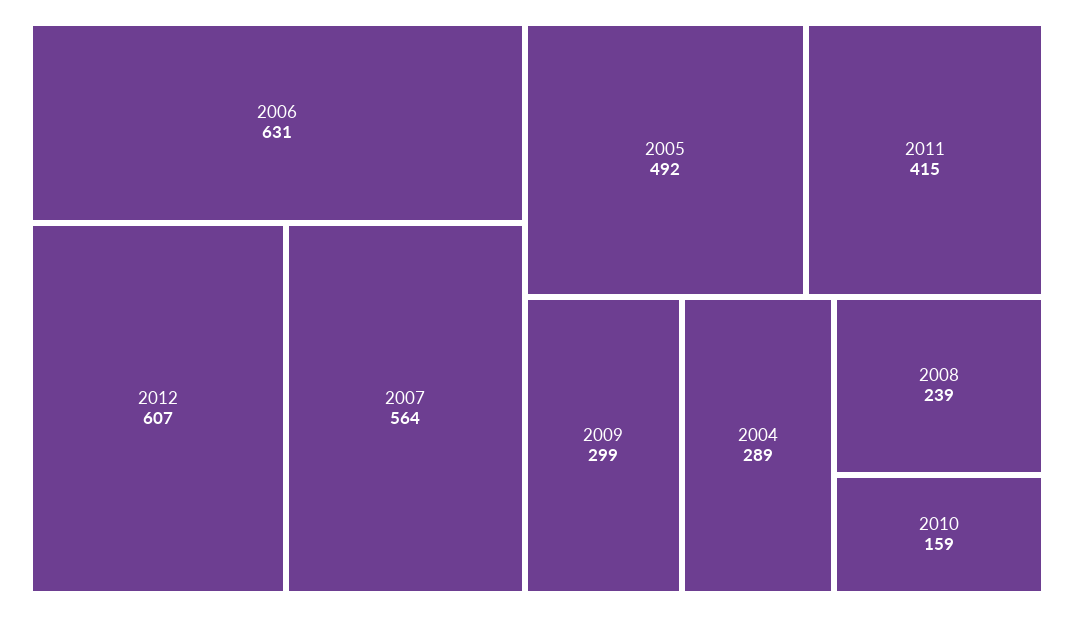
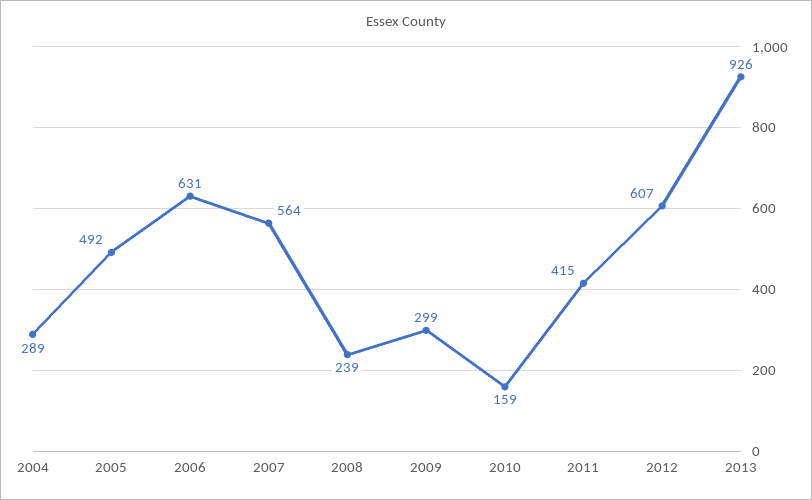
2013: none -> 926

